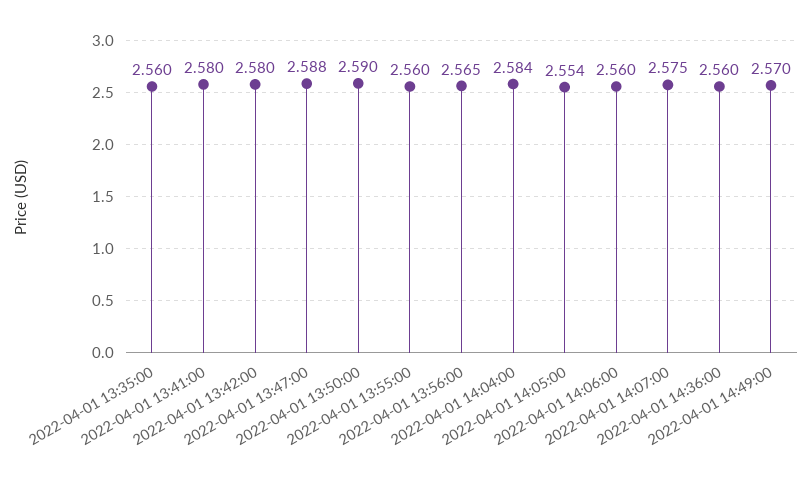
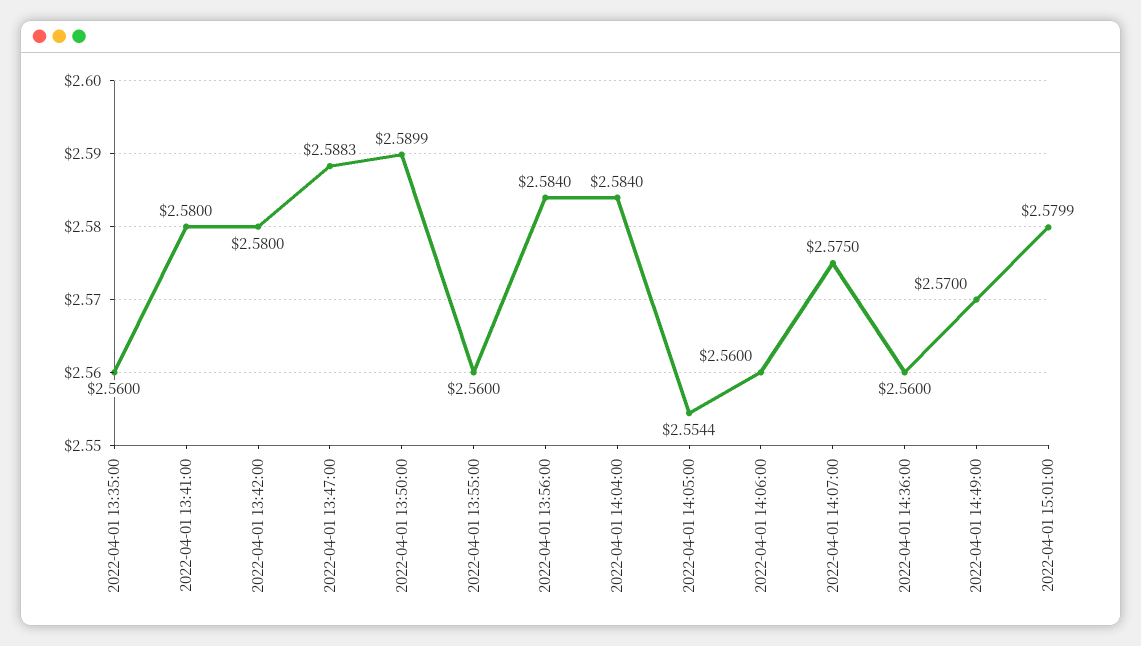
2022-04-01 13:56:00: 2.565 -> 2.584
2022-04-01 15:01:00: none -> 2.5799

